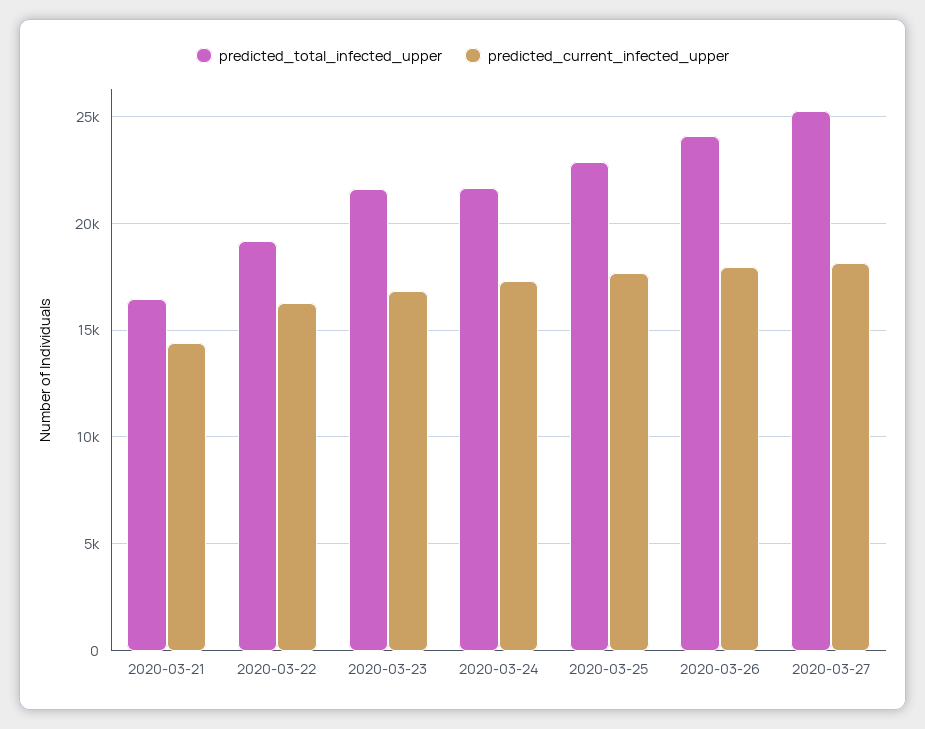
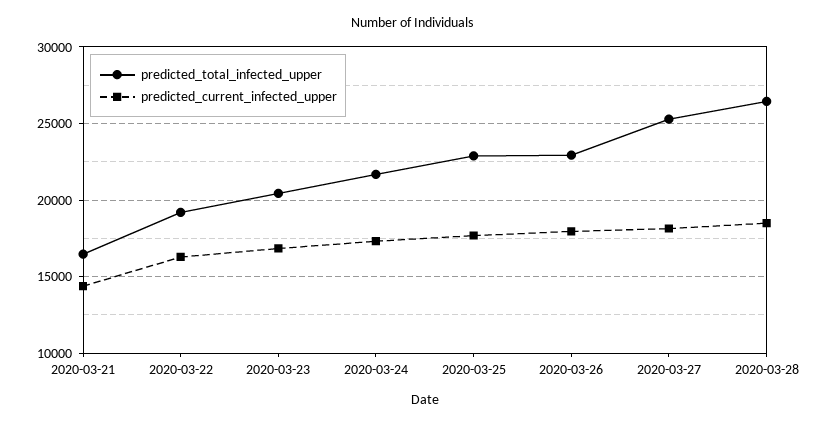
predicted_total_infected_upper, 2020-03-23: 21500 -> 20500
predicted_total_infected_upper, 2020-03-26: 24000 -> 23000
predicted_total_infected_upper, 2020-03-28: none -> 26500
predicted_current_infected_upper, 2020-03-28: none -> 18500

